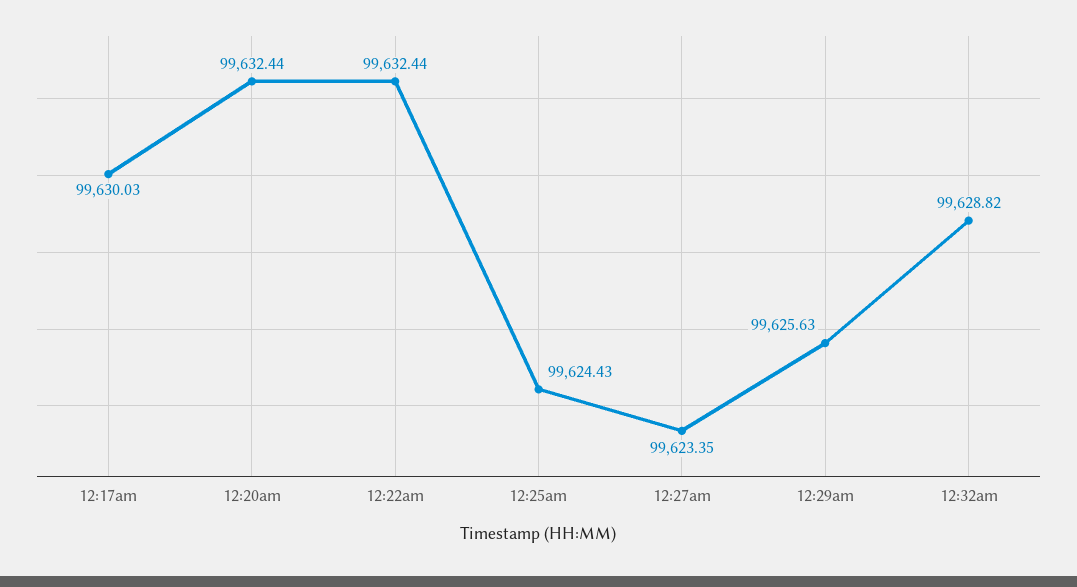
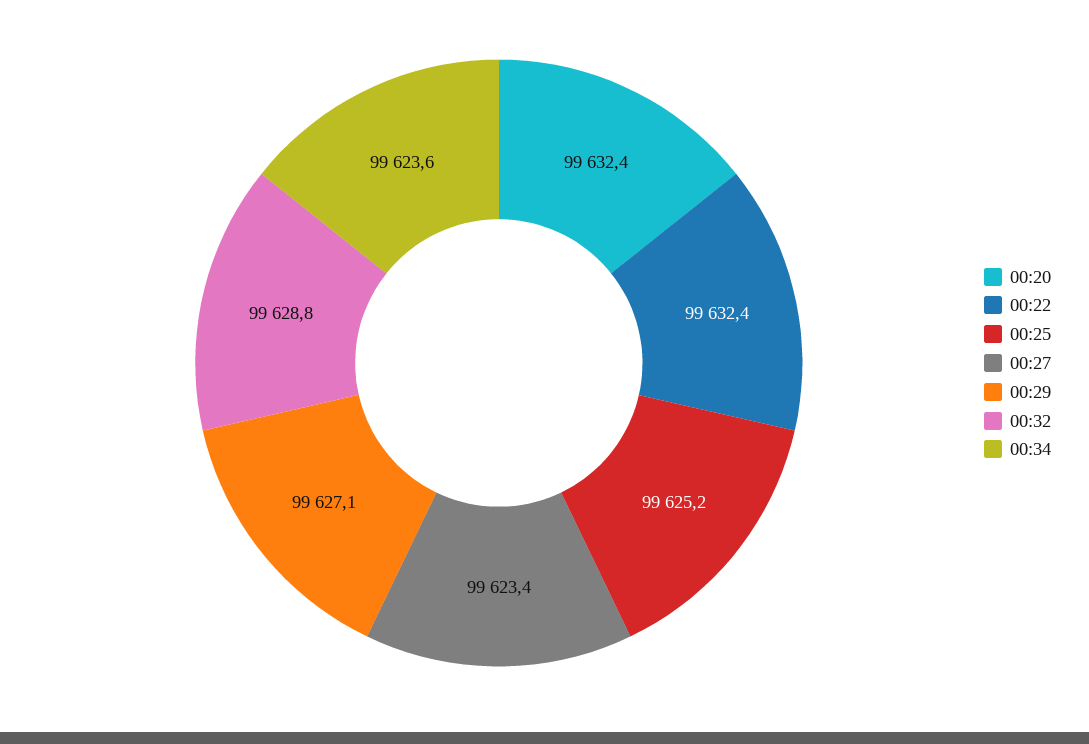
12:17am: 99630.03 -> none
12:25am: 99624.43 -> 99625.2
12:29am: 99625.63 -> 99627.1
00:34: none -> 99623.6

